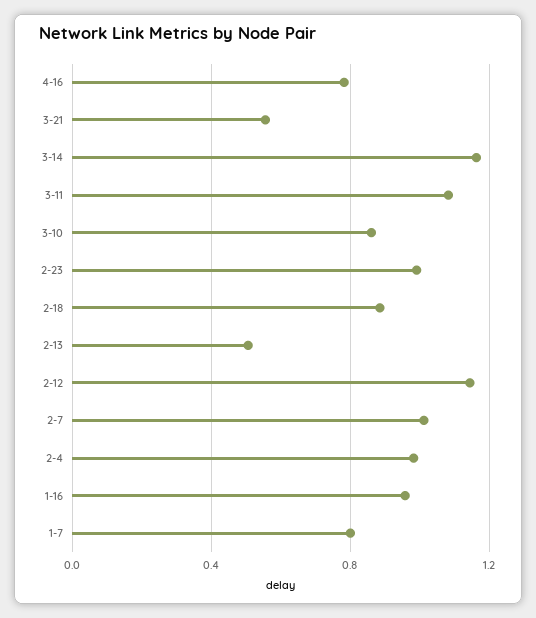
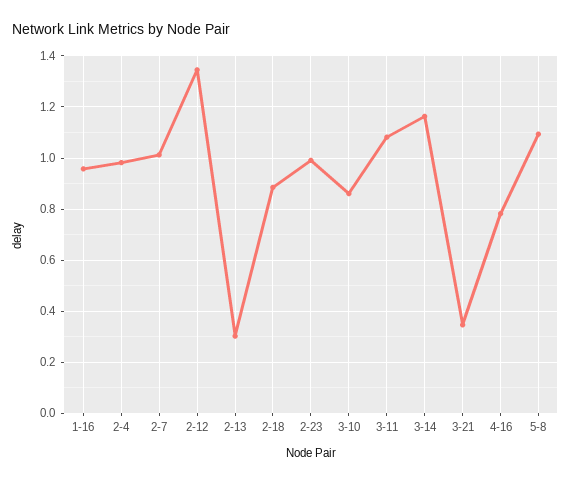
3-21: 0.55 -> 0.35
2-13: 0.5 -> 0.3
2-12: 1.15 -> 1.35
1-7: 0.8 -> none
5-8: none -> 1.1

